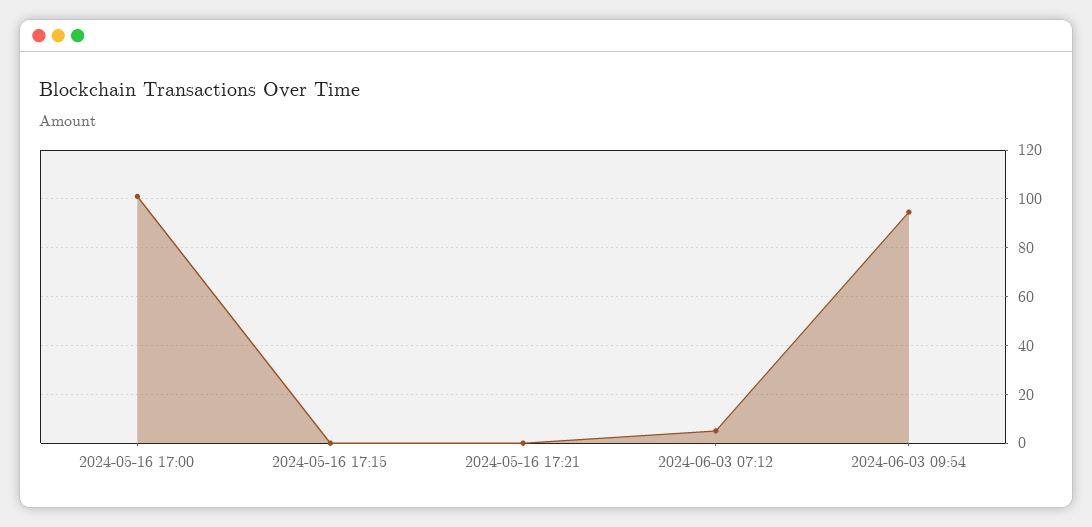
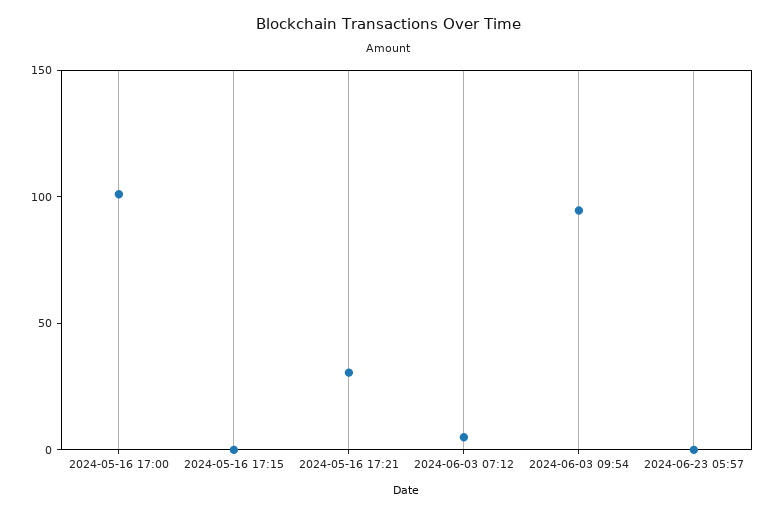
2024-05-16 17:21: 0 -> 30
2024-06-23 05:57: none -> 0

